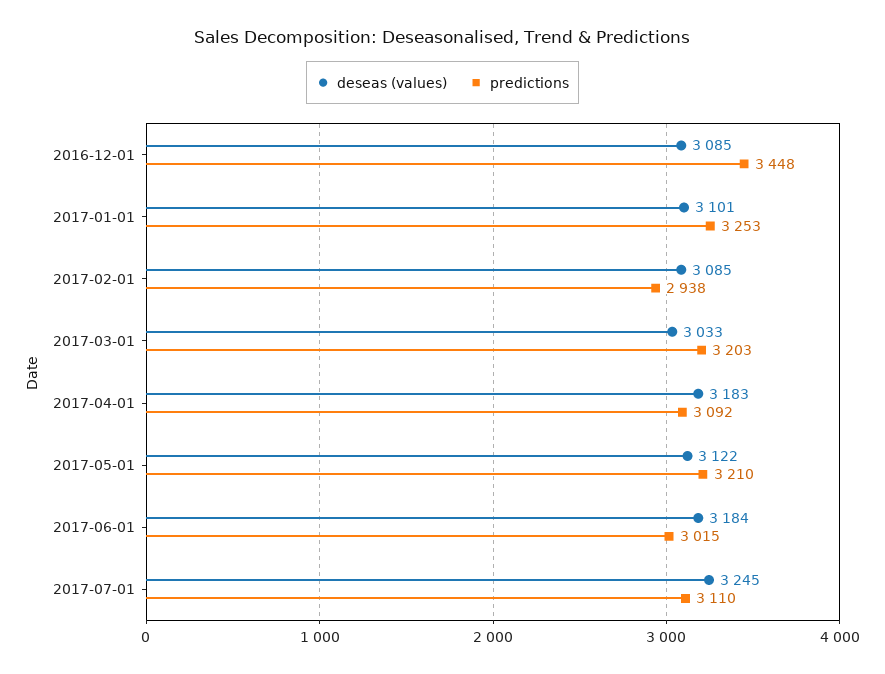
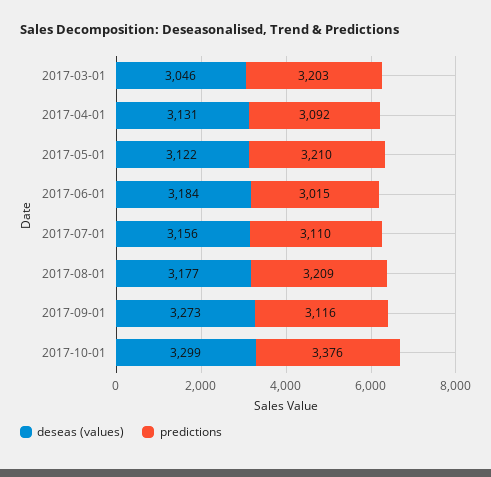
deseas (values), 2016-12-01: 3085 -> none
predictions, 2016-12-01: 3448 -> none
deseas (values), 2017-01-01: 3101 -> none
predictions, 2017-01-01: 3253 -> none
deseas (values), 2017-02-01: 3085 -> none
predictions, 2017-02-01: 2938 -> none
deseas (values), 2017-03-01: 3033 -> 3046
deseas (values), 2017-04-01: 3183 -> 3131
deseas (values), 2017-07-01: 3245 -> 3156
deseas (values), 2017-08-01: none -> 3177
predictions, 2017-08-01: none -> 3209
deseas (values), 2017-09-01: none -> 3273
predictions, 2017-09-01: none -> 3116
deseas (values), 2017-10-01: none -> 3299
predictions, 2017-10-01: none -> 3376

